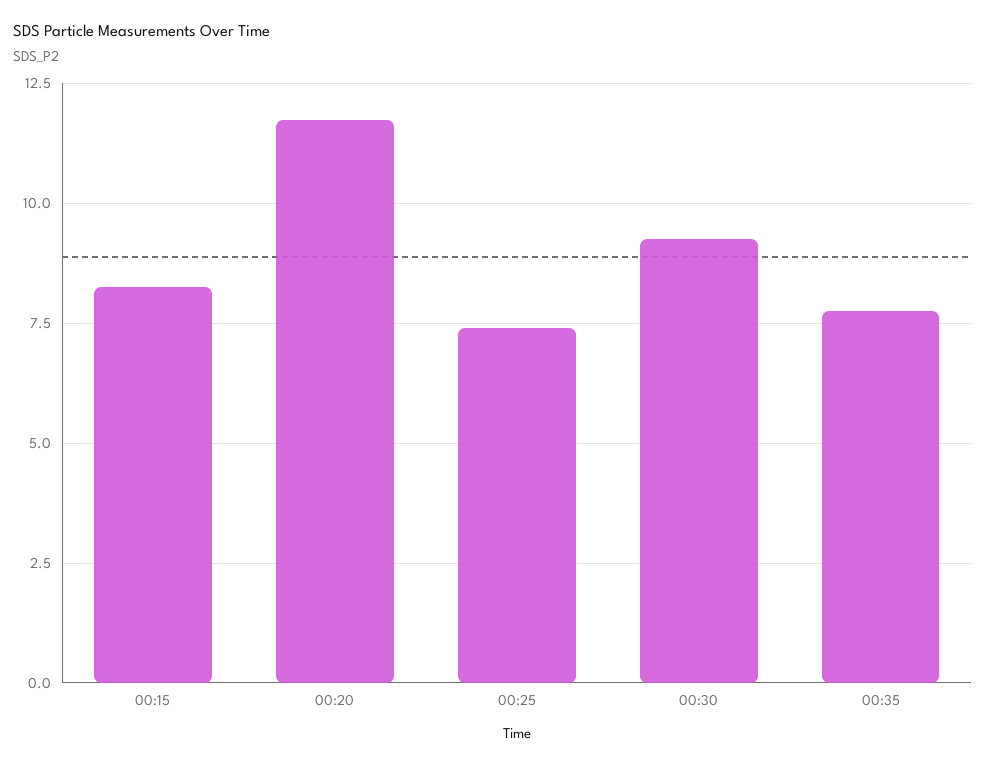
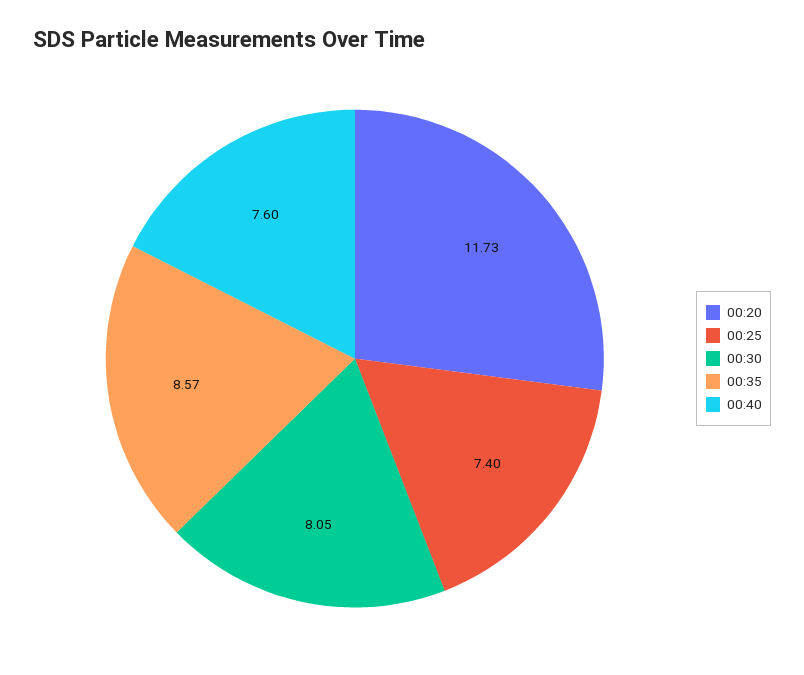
00:15: 8.25 -> none
00:30: 9.25 -> 8.05
00:35: 7.75 -> 8.57
00:40: none -> 7.6

